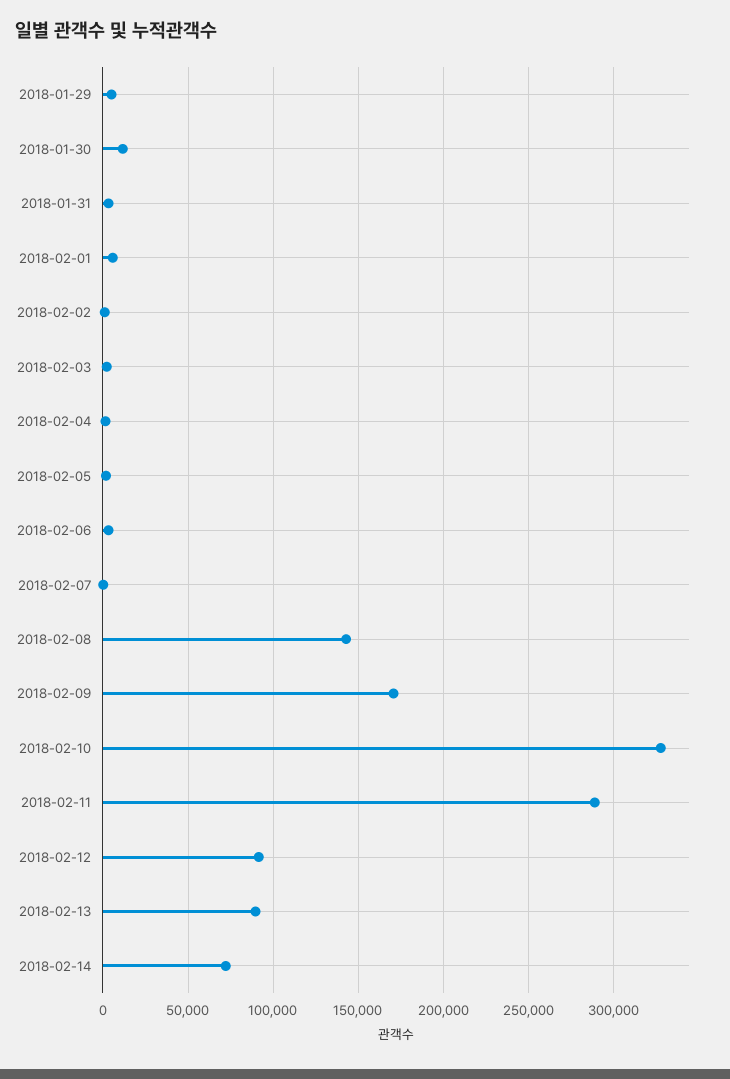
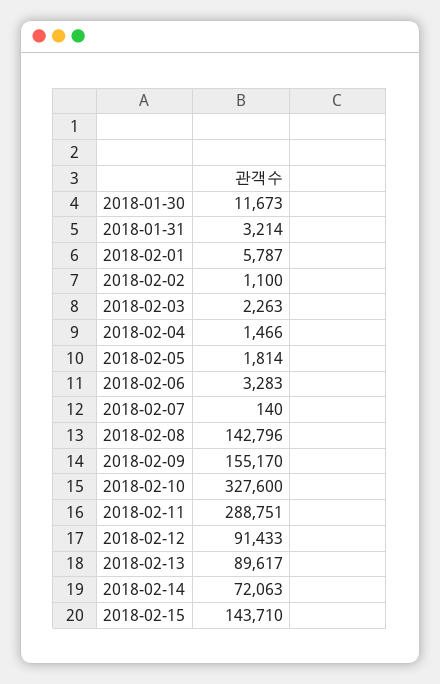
2018-01-29: 5000 -> none
2018-02-09: 170000 -> 155170
2018-02-15: none -> 143710

